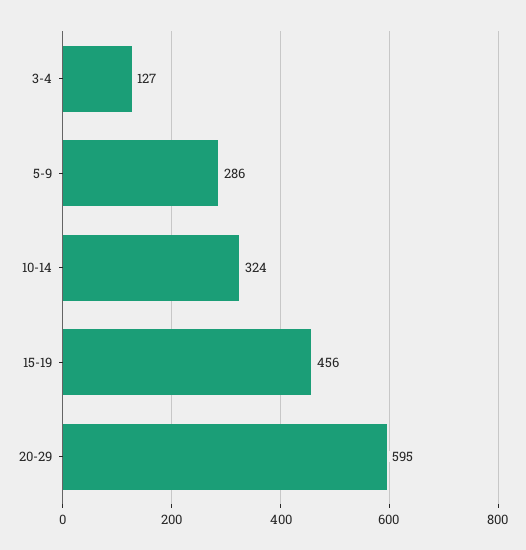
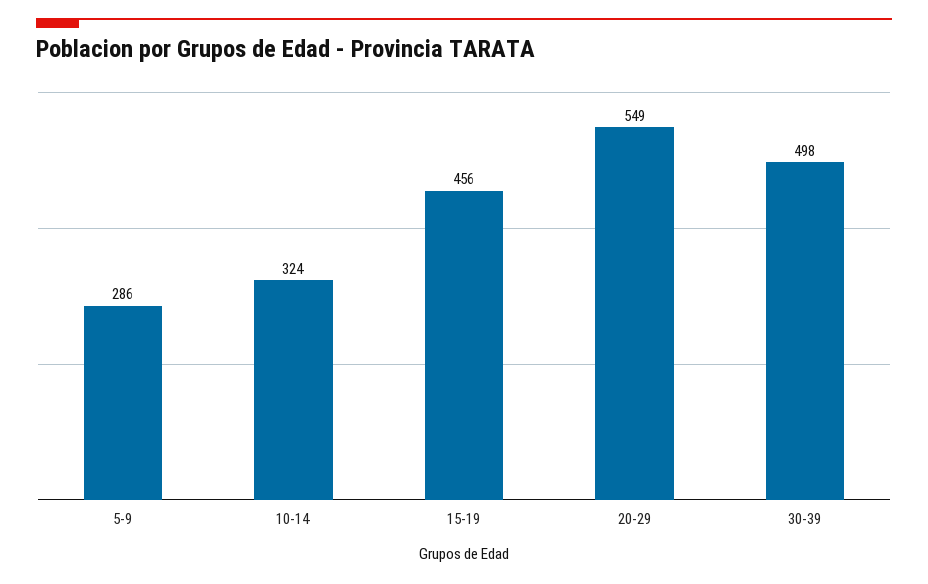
3-4: 127 -> none
20-29: 595 -> 549
30-39: none -> 498

